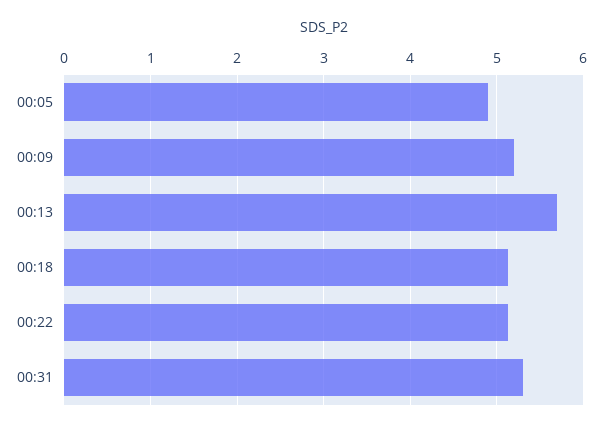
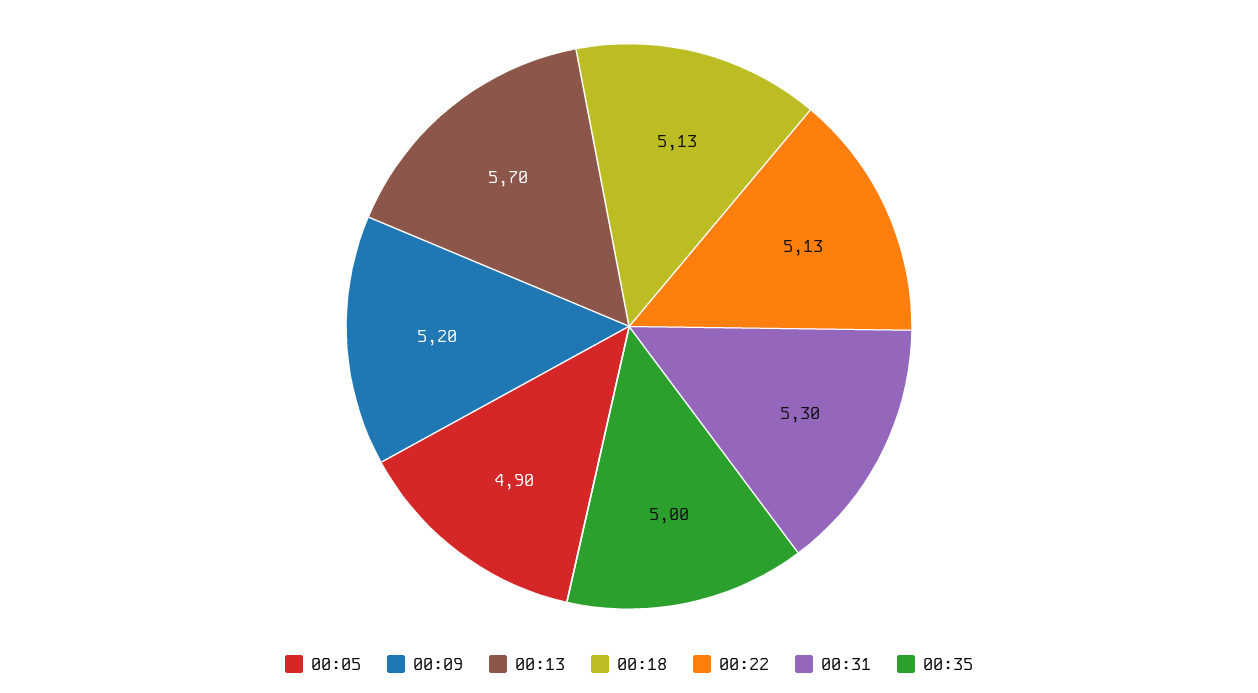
00:35: none -> 5

